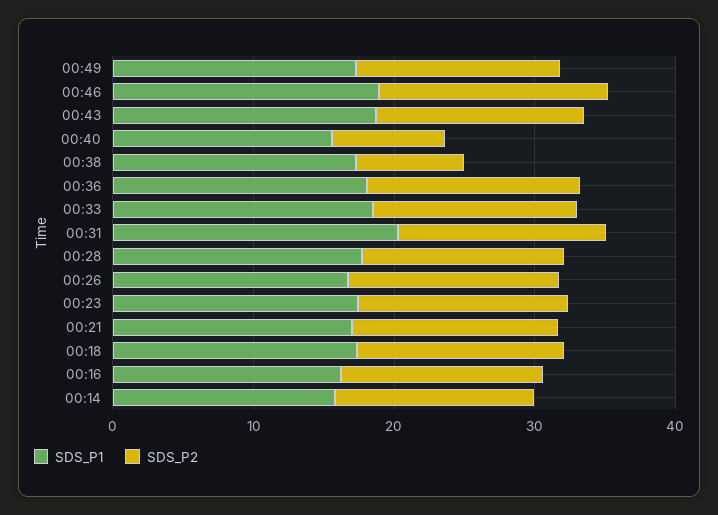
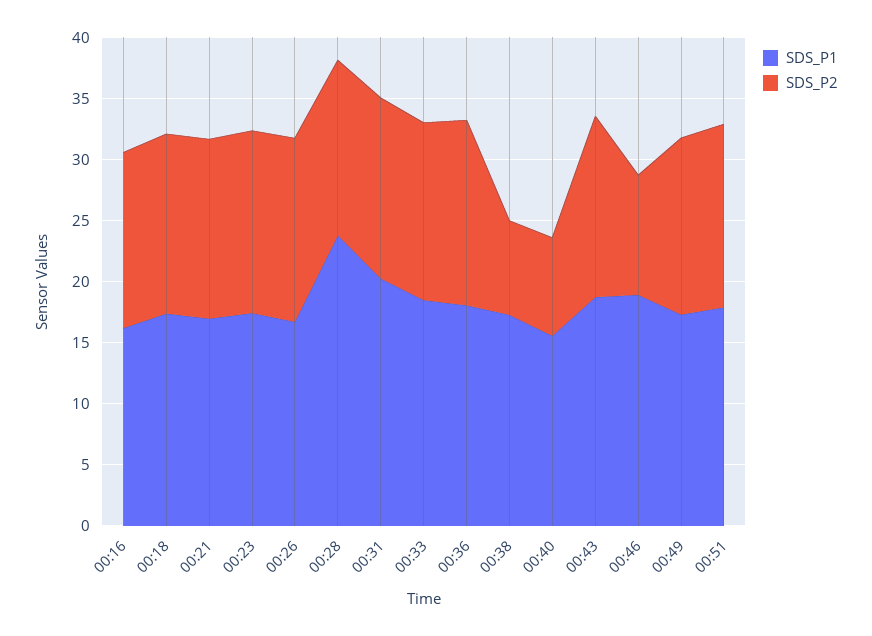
SDS_P2, 00:46: 16 -> 10
SDS_P1, 00:28: 18 -> 24
SDS_P1, 00:14: 16 -> none
SDS_P2, 00:14: 14 -> none
SDS_P1, 00:51: none -> 18
SDS_P2, 00:51: none -> 15

